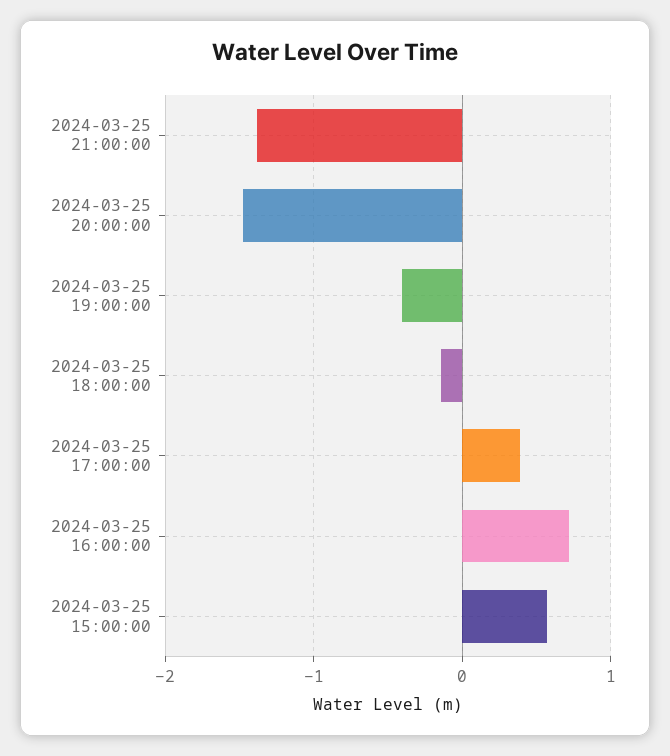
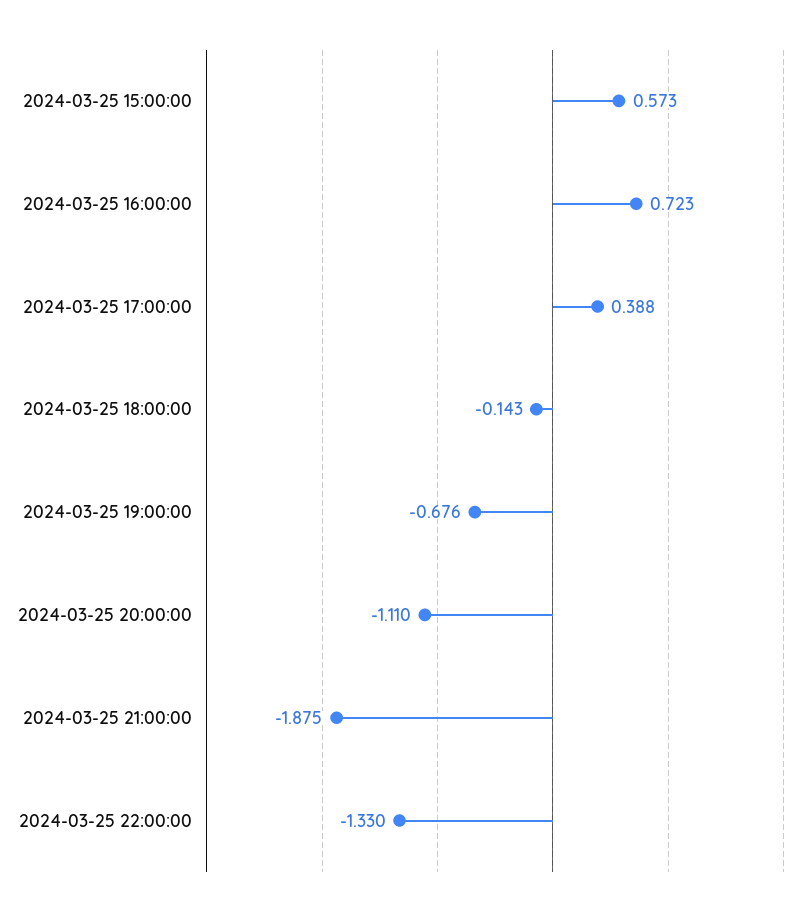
2024-03-25 21:00:00: -1.4 -> -1.875
2024-03-25 20:00:00: -1.5 -> -1.11
2024-03-25 19:00:00: -0.4 -> -0.676
2024-03-25 22:00:00: none -> -1.33

